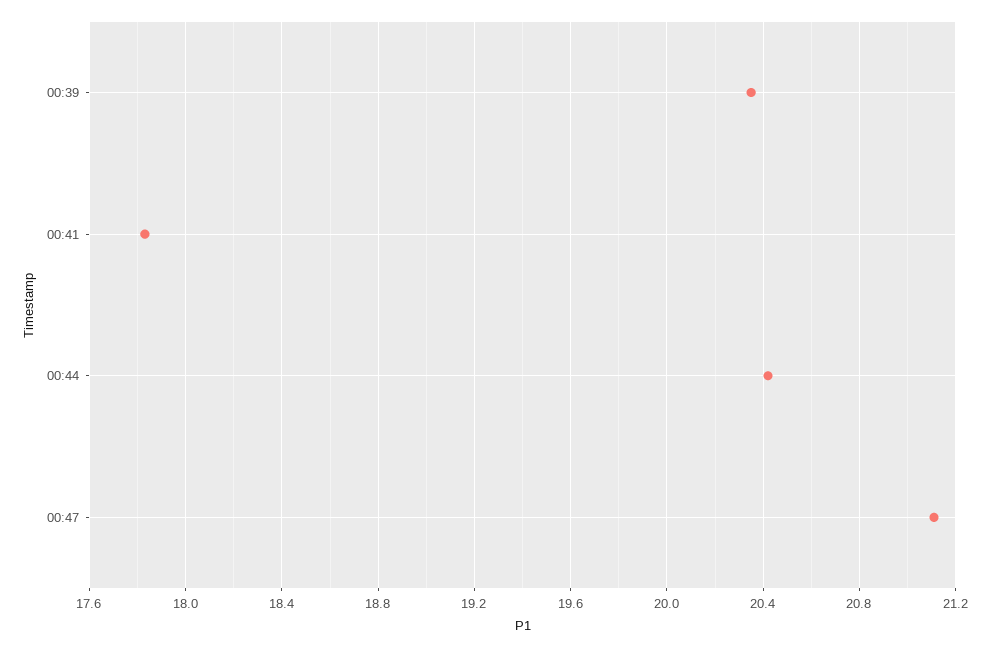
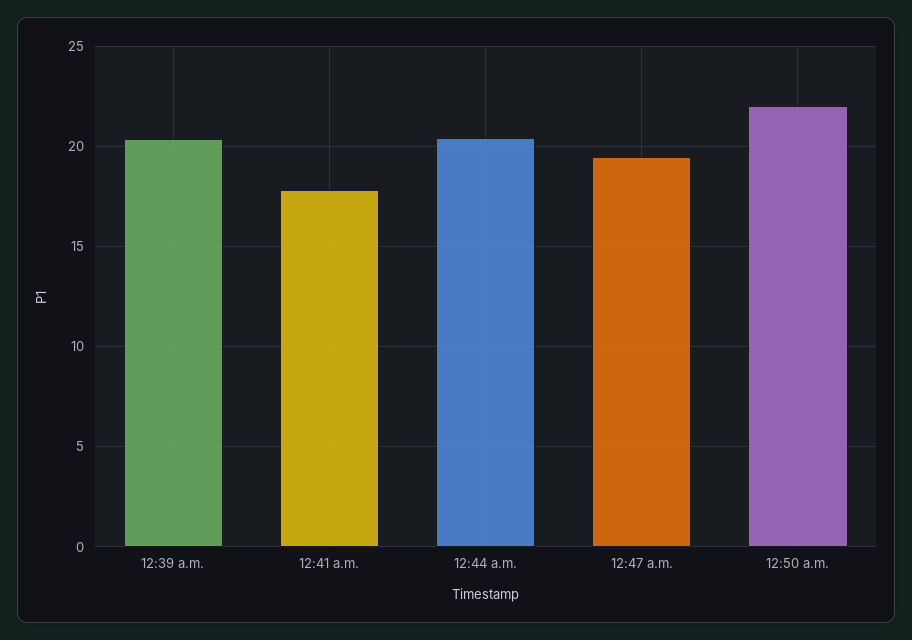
00:47: 21.1 -> 19.5
12:50 a.m.: none -> 22

